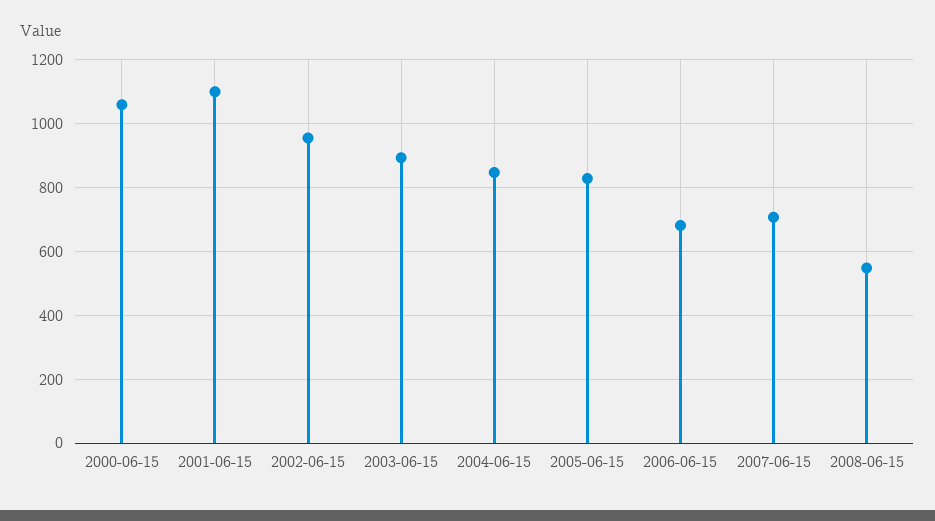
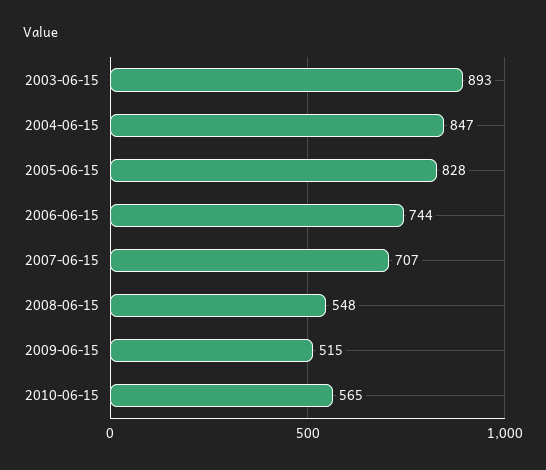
2000-06-15: 1060 -> none
2001-06-15: 1100 -> none
2002-06-15: 960 -> none
2006-06-15: 680 -> 744
2009-06-15: none -> 515
2010-06-15: none -> 565

